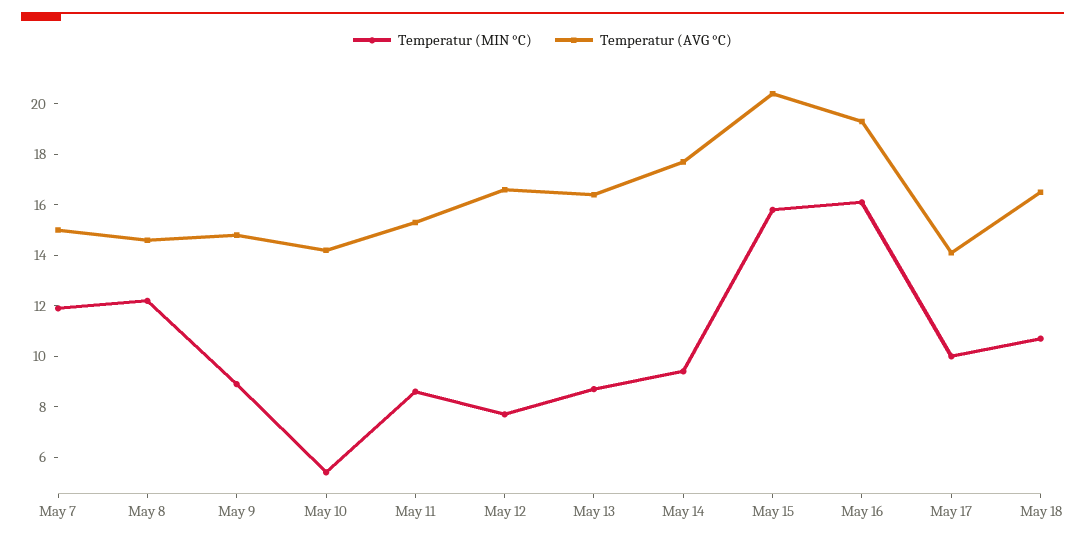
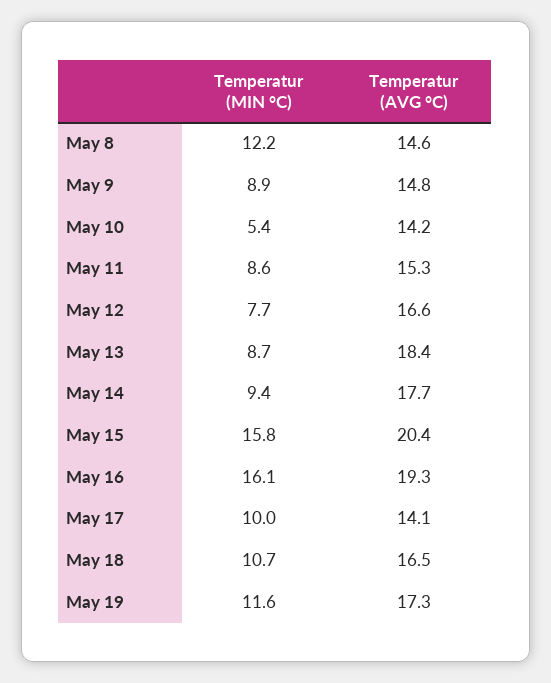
Temperatur (MIN °C), May 7: 12 -> none
Temperatur (AVG °C), May 7: 15 -> none
Temperatur (AVG °C), May 13: 16.5 -> 18.4
Temperatur (MIN °C), May 19: none -> 11.6
Temperatur (AVG °C), May 19: none -> 17.3

